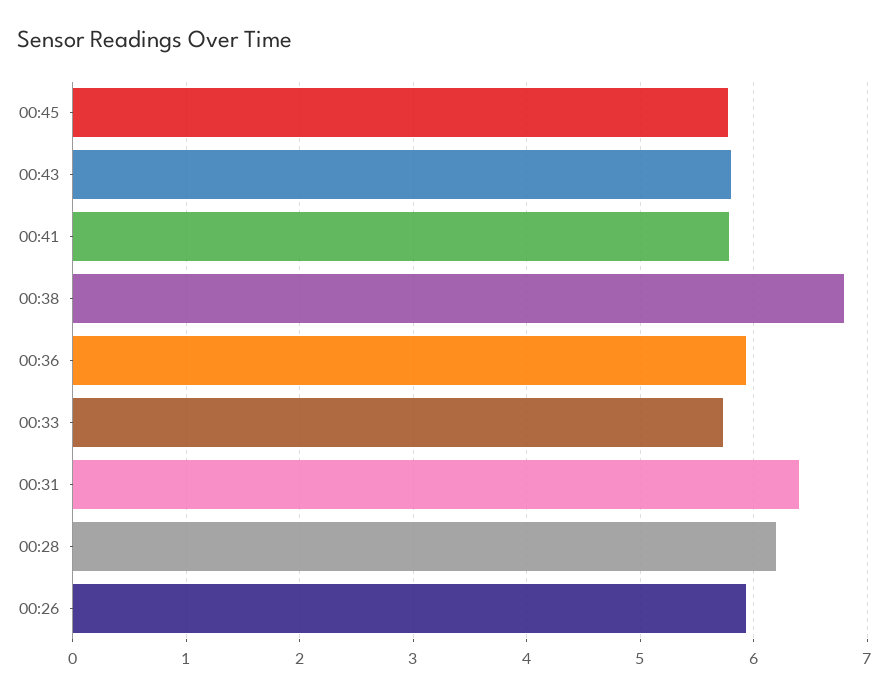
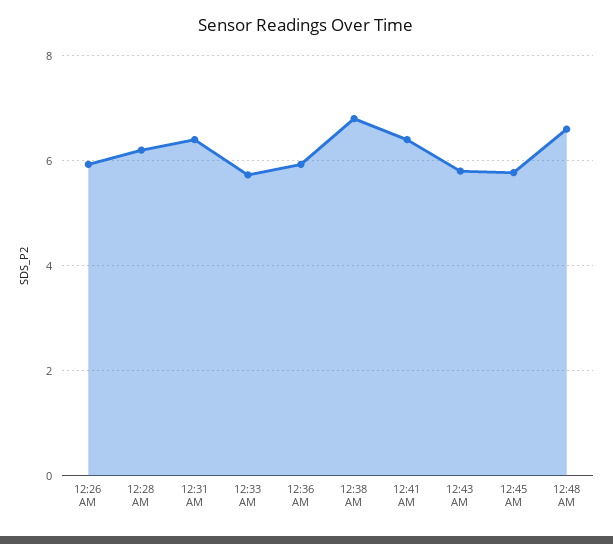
00:41: 5.8 -> 6.4
12:48 AM: none -> 6.6

